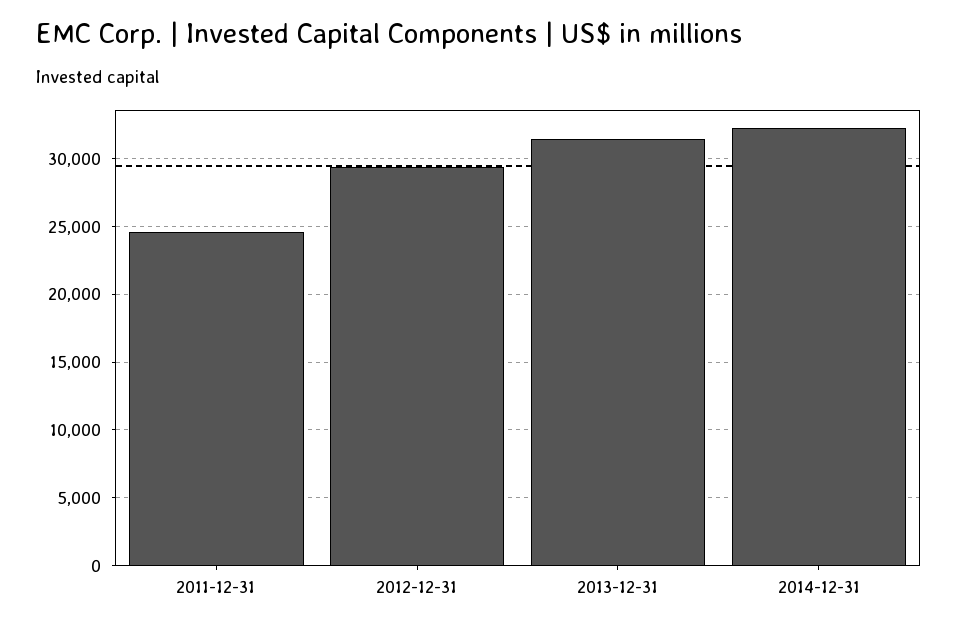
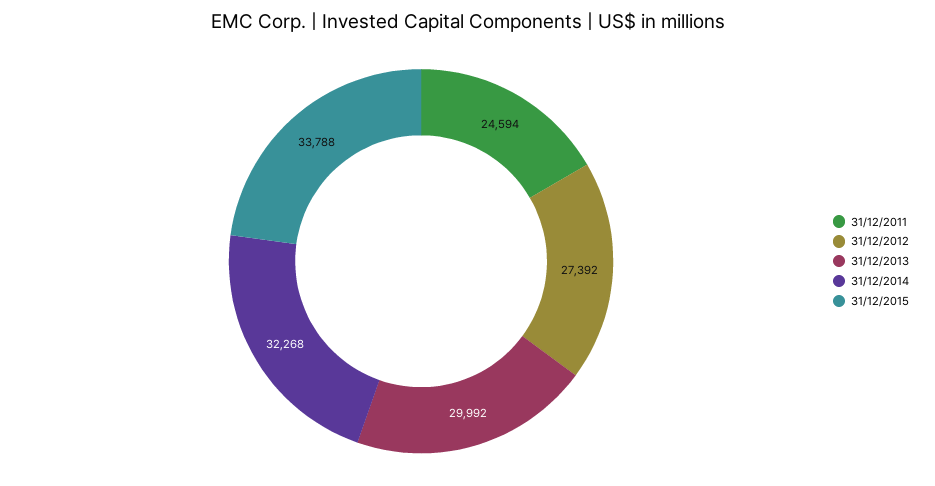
2012-12-31: 29500 -> 27392
2013-12-31: 31500 -> 29992
31/12/2015: none -> 33788

